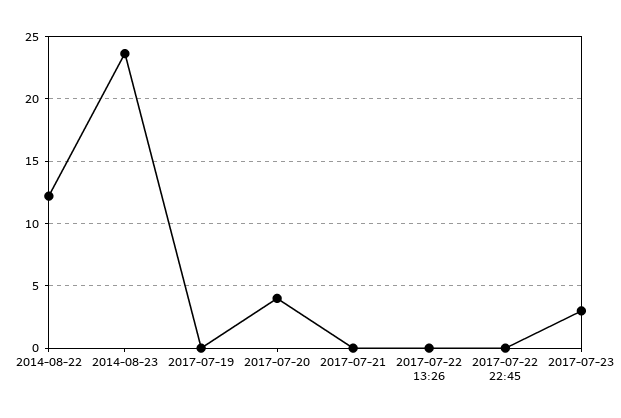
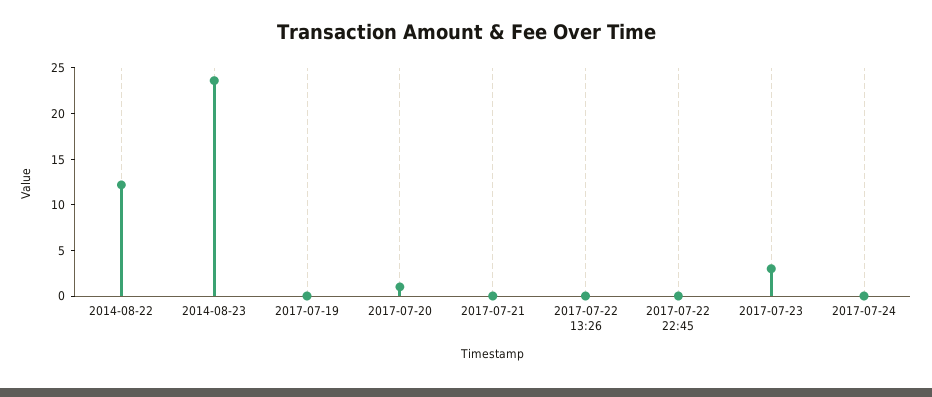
2017-07-20: 4 -> 1
2017-07-24: none -> 0

